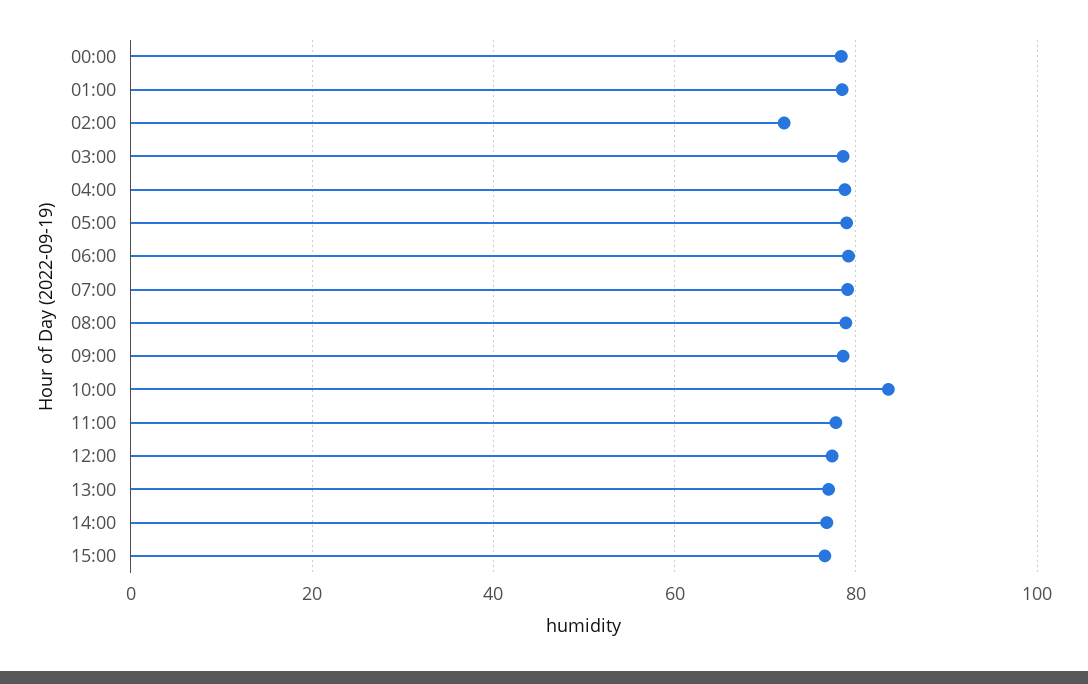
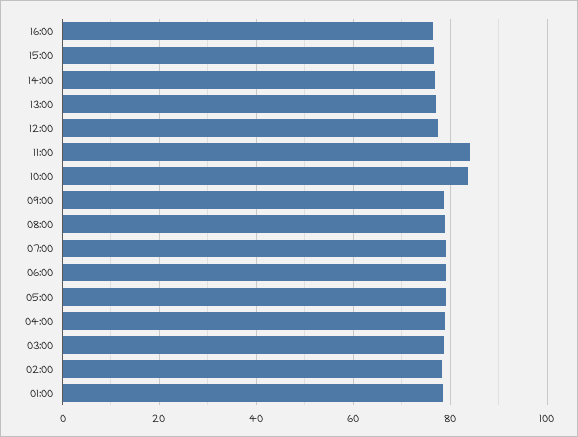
00:00: 78 -> none
02:00: 72 -> 78
11:00: 78 -> 84
16:00: none -> 76

